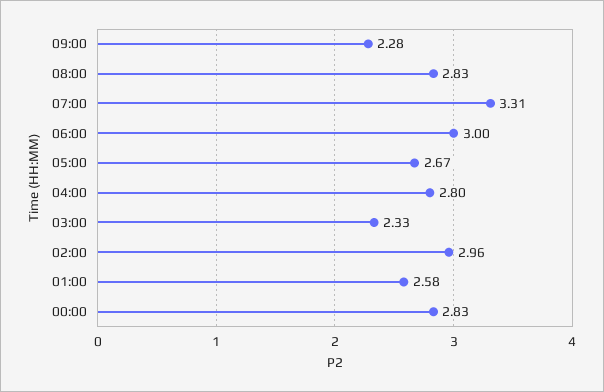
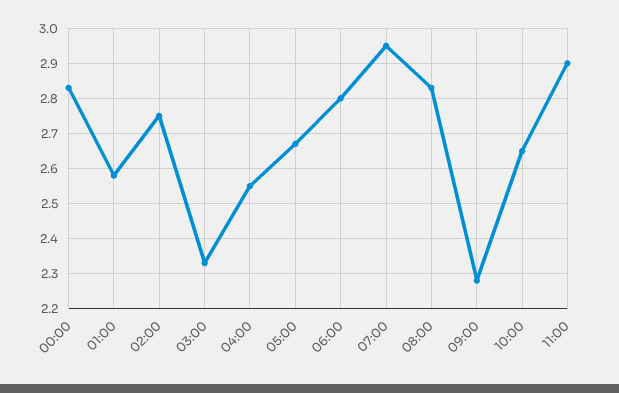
07:00: 3.31 -> 2.95
06:00: 3 -> 2.8
04:00: 2.8 -> 2.55
02:00: 2.96 -> 2.75
10:00: none -> 2.65
11:00: none -> 2.9

